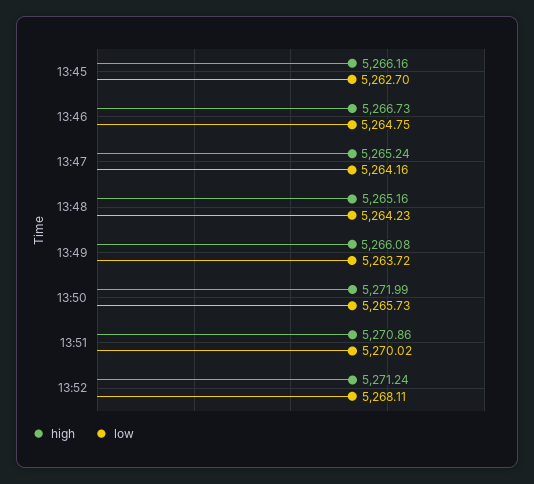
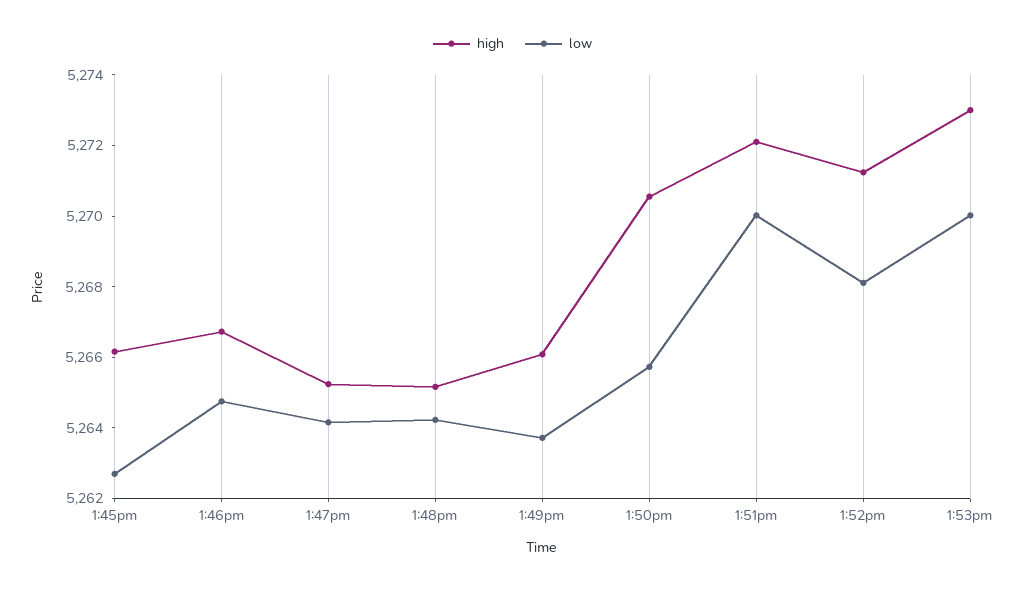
high, 13:50: 5271.99 -> 5270.5
high, 13:51: 5270.86 -> 5272
high, 1:53pm: none -> 5273
low, 1:53pm: none -> 5270

